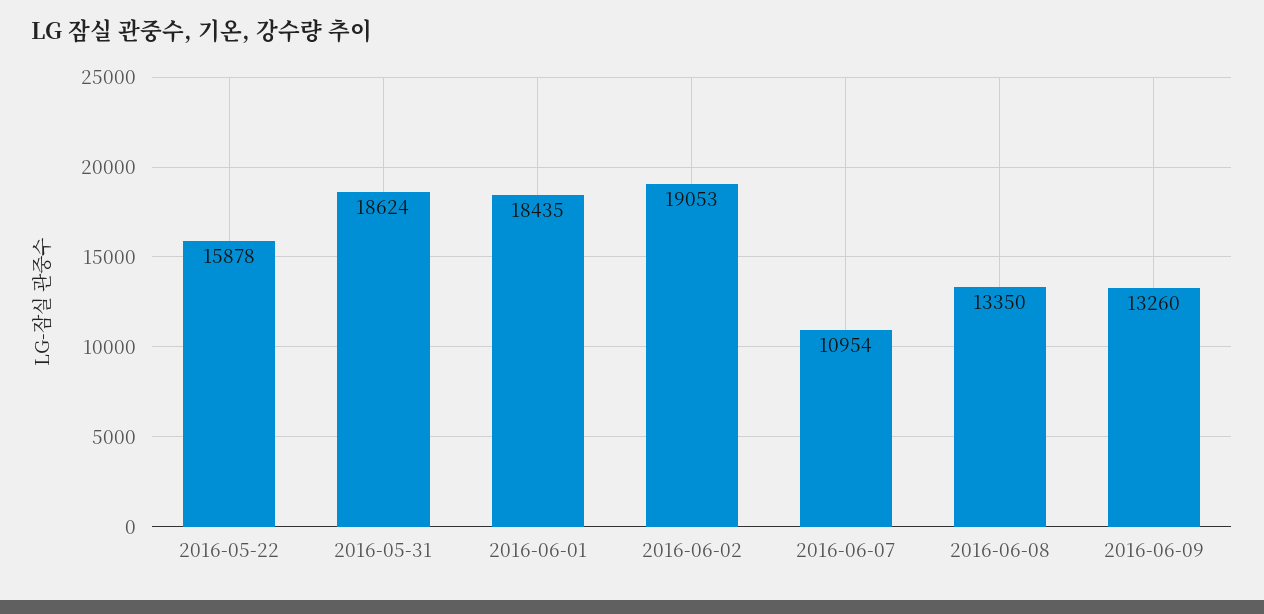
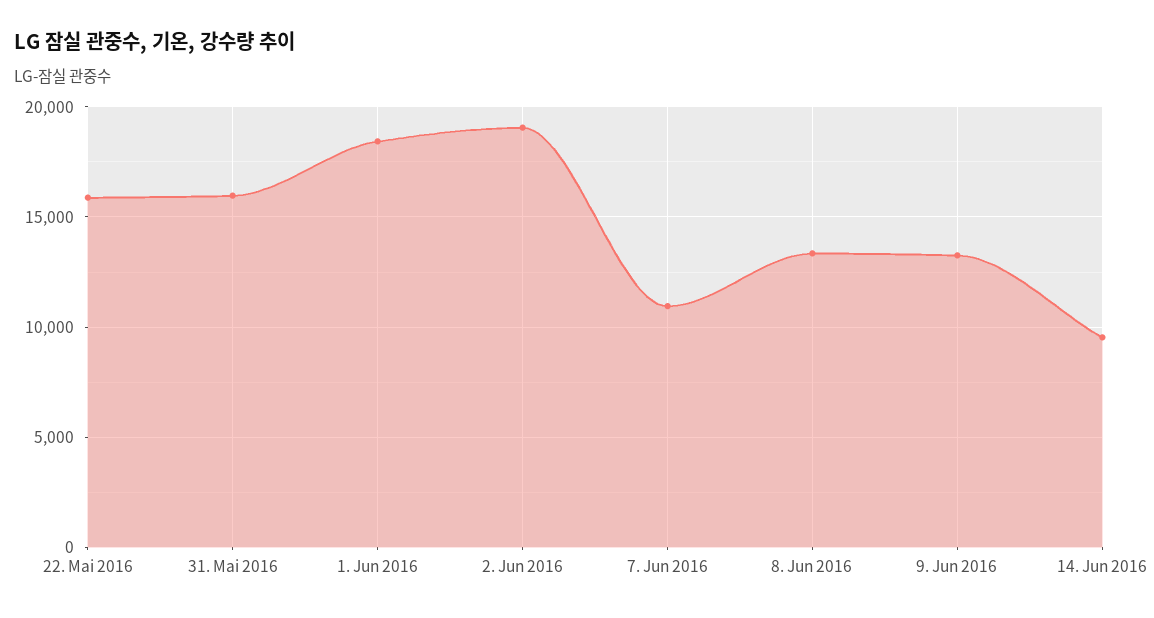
2016-05-31: 18624 -> 16000
14. Jun 2016: none -> 9500

